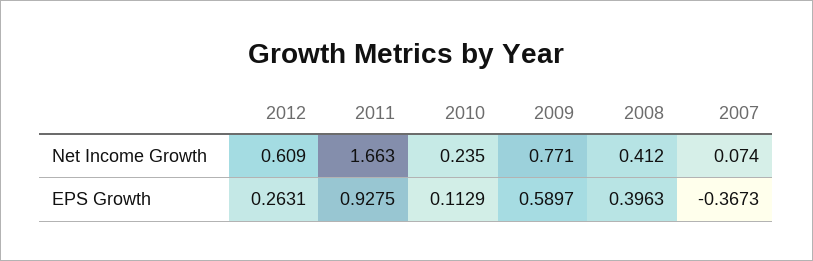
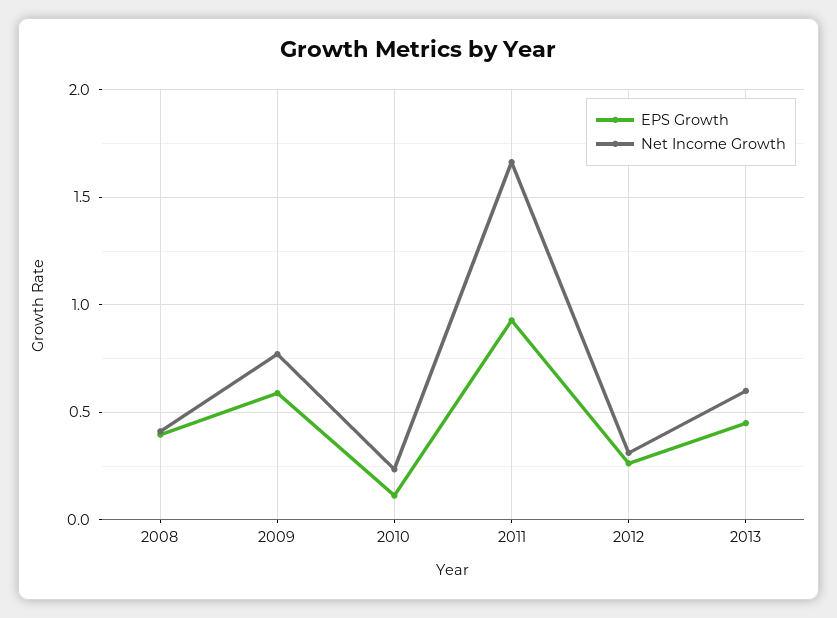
Net Income Growth, 2012: 0.609 -> 0.3
Net Income Growth, 2007: 0.074 -> none
EPS Growth, 2007: -0.3673 -> none
EPS Growth, 2013: none -> 0.45
Net Income Growth, 2013: none -> 0.6

